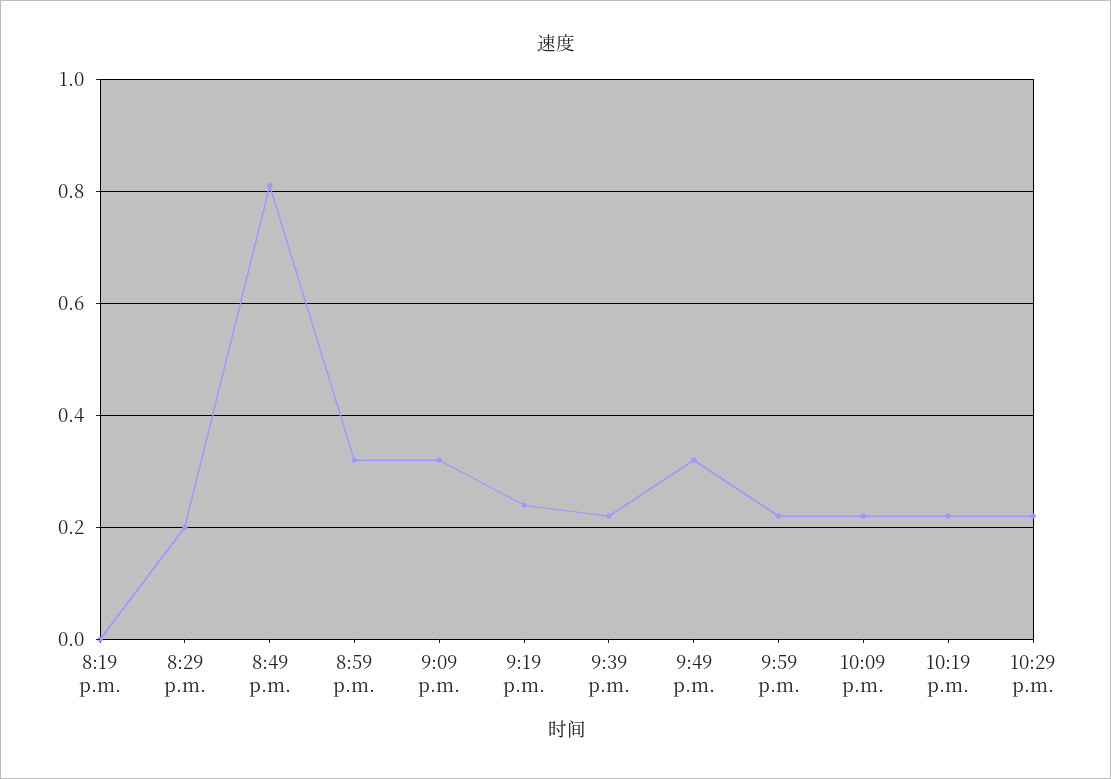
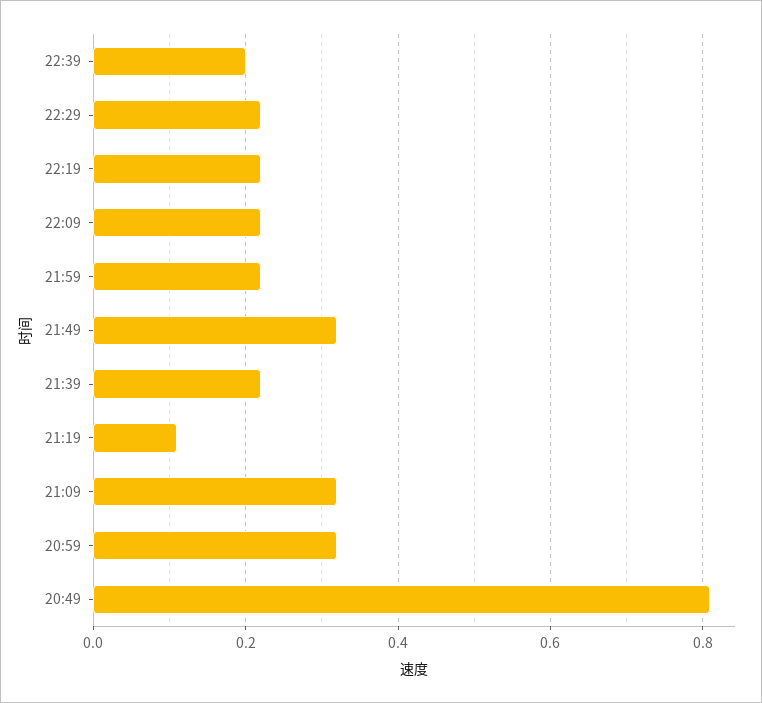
8:19 p.m.: 0 -> none
8:29 p.m.: 0.2 -> none
9:19 p.m.: 0.25 -> 0.1
22:39: none -> 0.2

